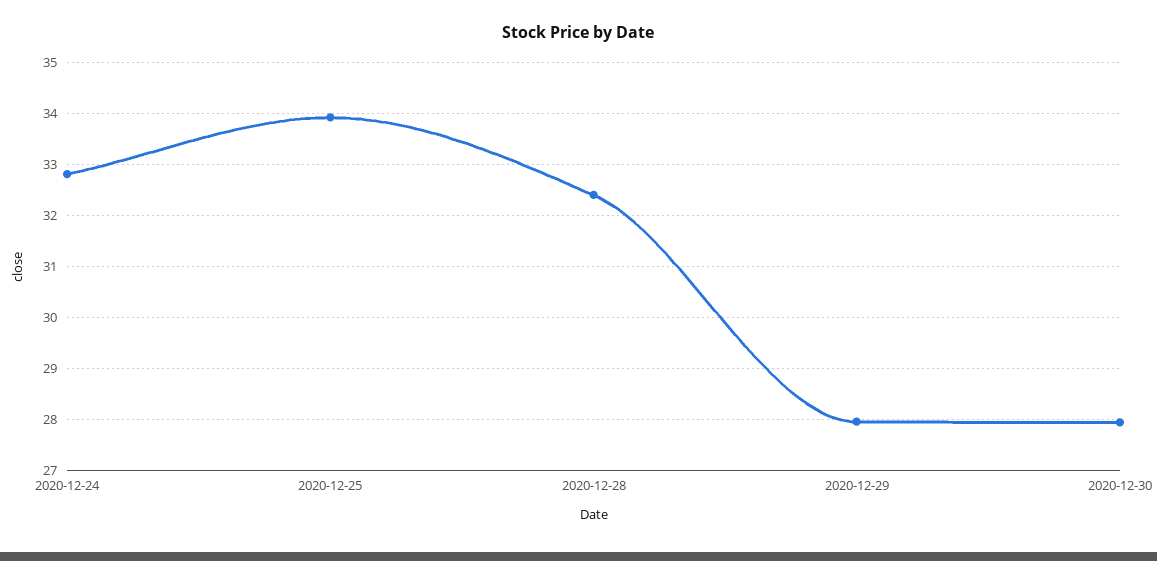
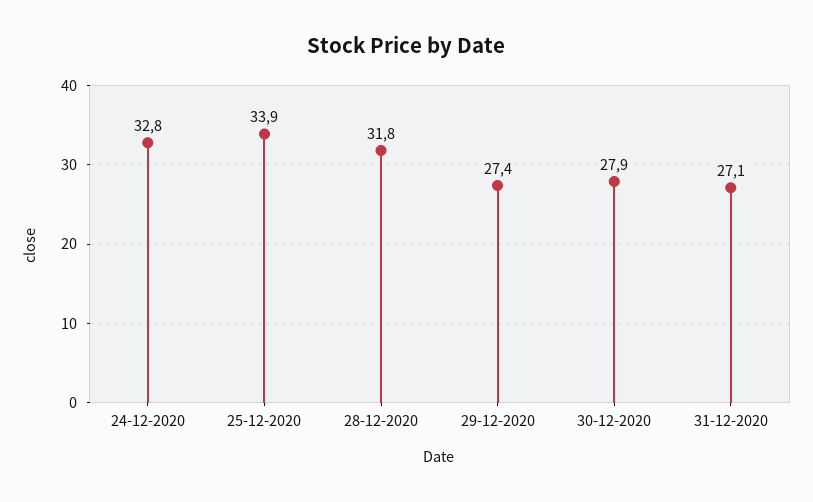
2020-12-28: 32.4 -> 31.8
2020-12-29: 28 -> 27.4
31-12-2020: none -> 27.1

